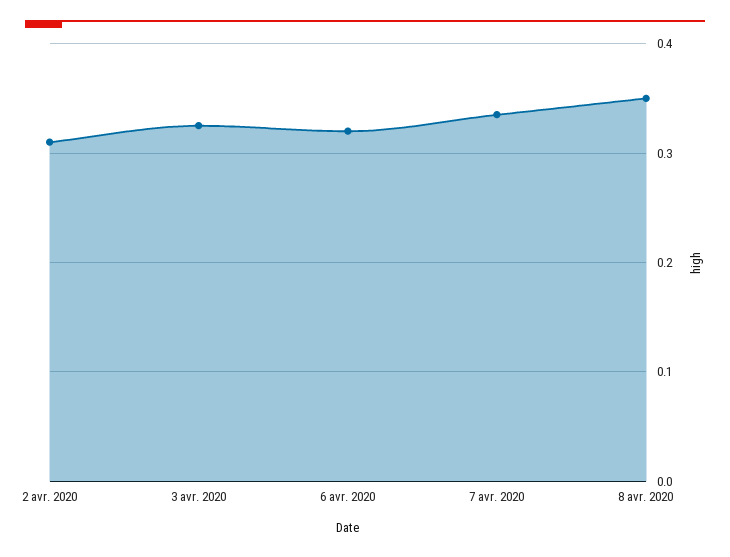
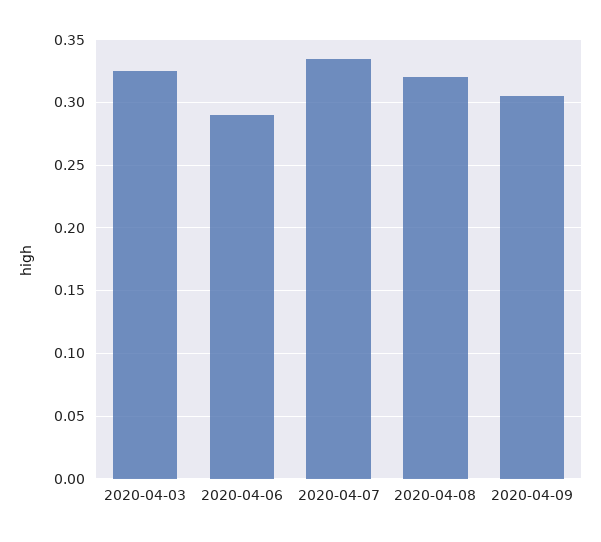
2 avr. 2020: 0.31 -> none
6 avr. 2020: 0.32 -> 0.29
8 avr. 2020: 0.35 -> 0.32
2020-04-09: none -> 0.305

